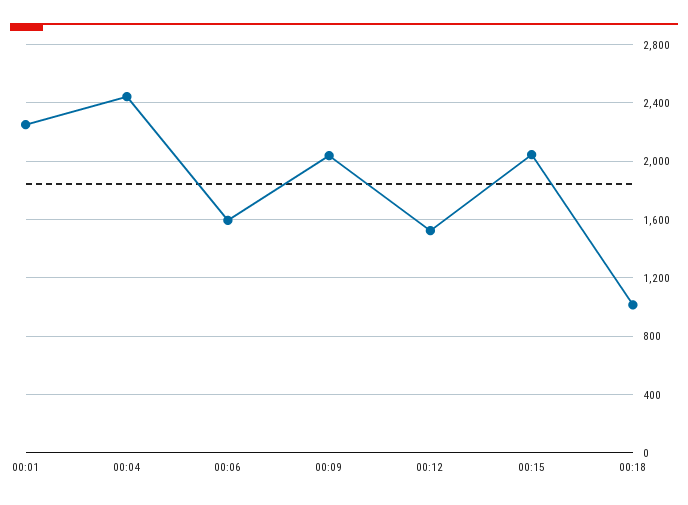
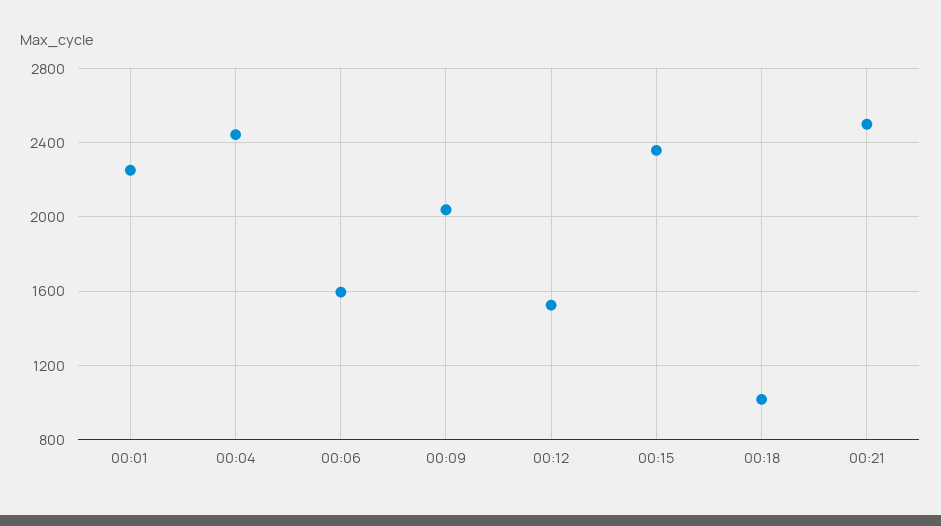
00:15: 2050 -> 2350
00:21: none -> 2500

